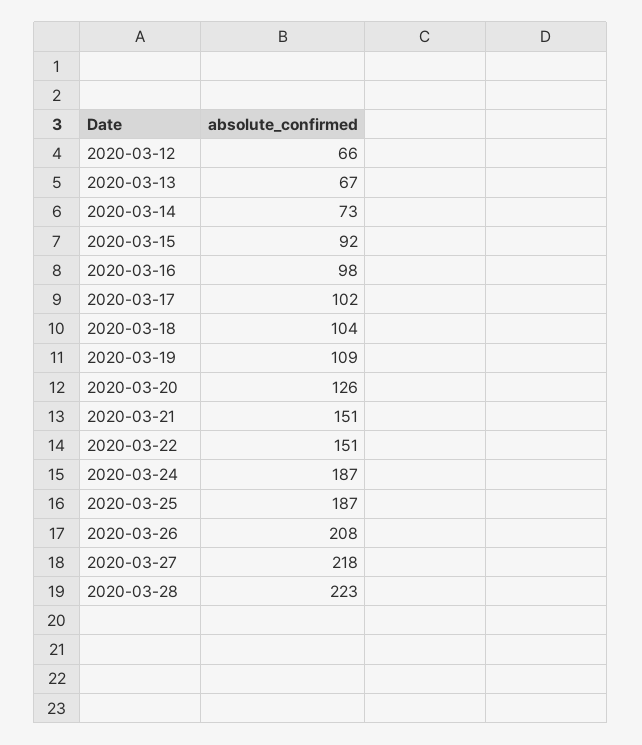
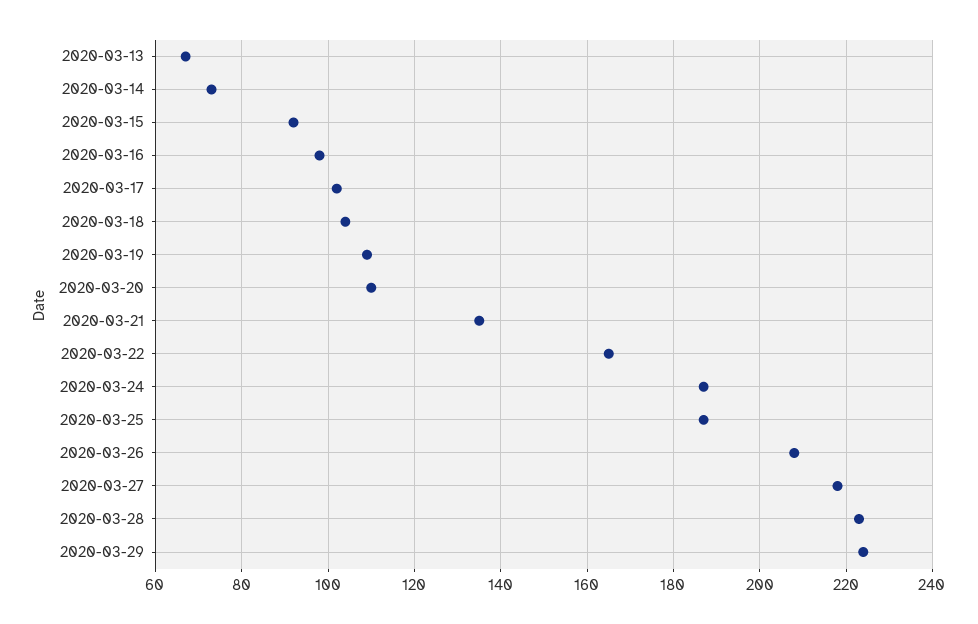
2020-03-12: 66 -> none
2020-03-20: 126 -> 110
2020-03-21: 151 -> 135
2020-03-22: 151 -> 165
2020-03-29: none -> 225

